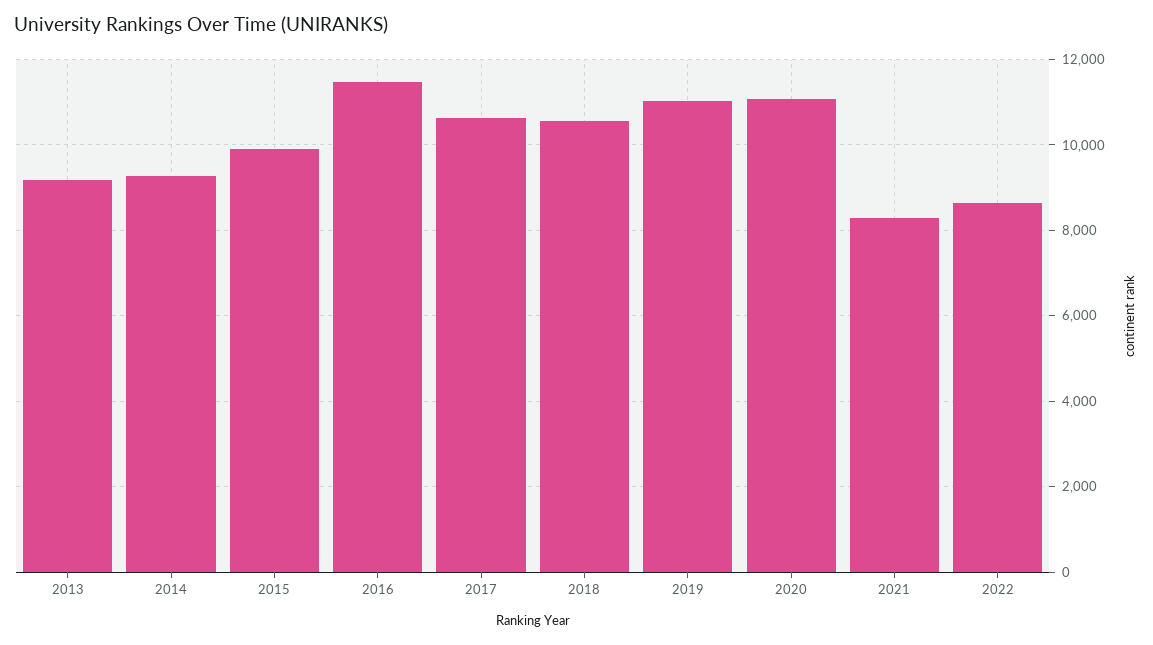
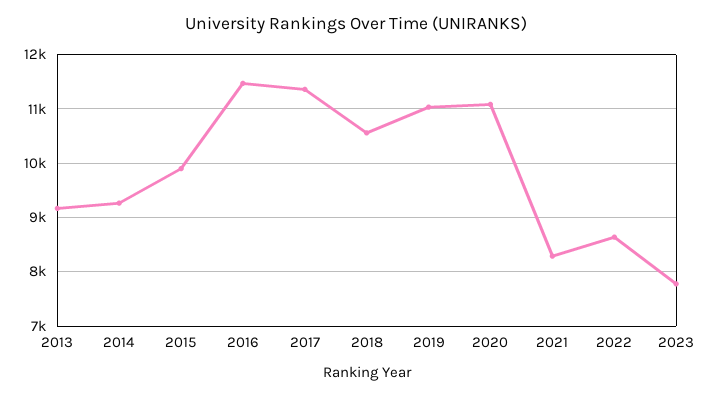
2017: 10600 -> 11400
2023: none -> 7800

